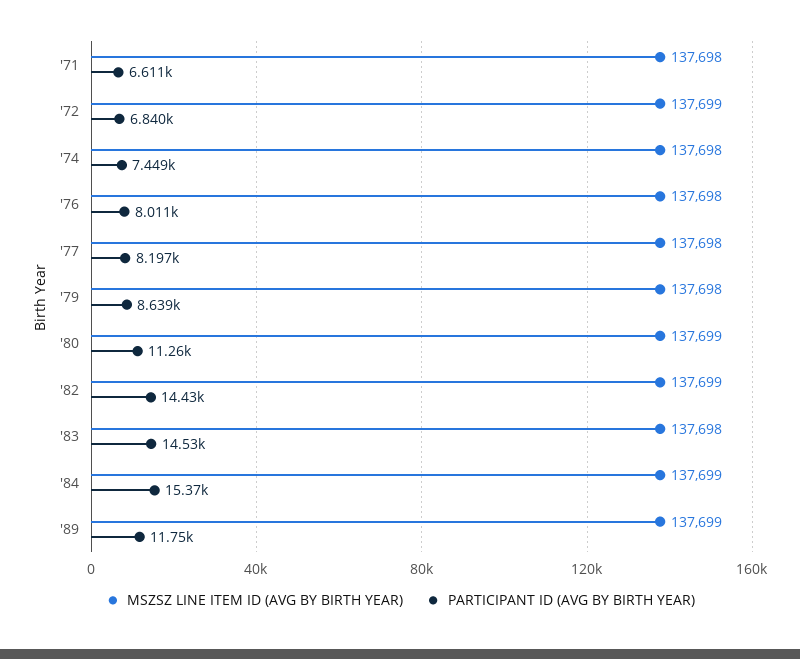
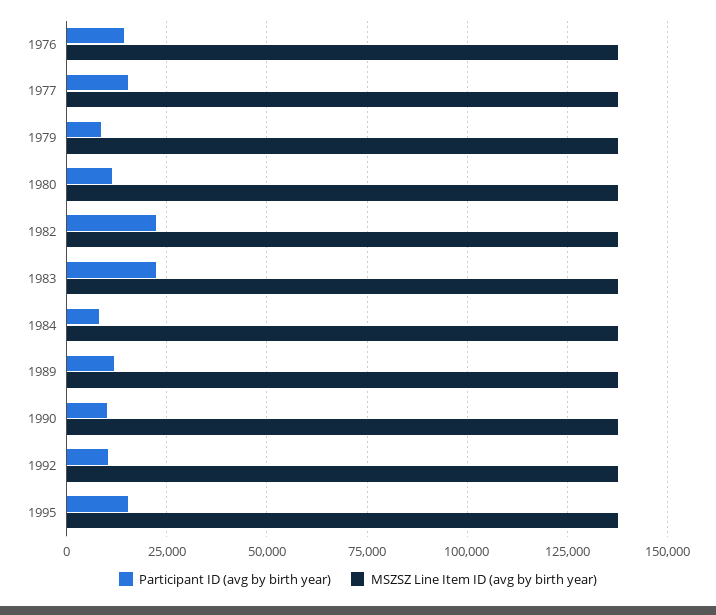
MSZSZ LINE ITEM ID (AVG BY BIRTH YEAR), '71: 137698 -> none
PARTICIPANT ID (AVG BY BIRTH YEAR), '71: 6611 -> none
MSZSZ LINE ITEM ID (AVG BY BIRTH YEAR), '72: 137699 -> none
PARTICIPANT ID (AVG BY BIRTH YEAR), '72: 6840 -> none
MSZSZ LINE ITEM ID (AVG BY BIRTH YEAR), '74: 137698 -> none
PARTICIPANT ID (AVG BY BIRTH YEAR), '74: 7449 -> none
PARTICIPANT ID (AVG BY BIRTH YEAR), '76: 8011 -> 15000
PARTICIPANT ID (AVG BY BIRTH YEAR), '77: 8197 -> 15000
PARTICIPANT ID (AVG BY BIRTH YEAR), '82: 14430 -> 22500
PARTICIPANT ID (AVG BY BIRTH YEAR), '83: 14530 -> 22500
PARTICIPANT ID (AVG BY BIRTH YEAR), '84: 15370 -> 7500
PARTICIPANT ID (AVG BY BIRTH YEAR), 1990: none -> 10000
MSZSZ LINE ITEM ID (AVG BY BIRTH YEAR), 1990: none -> 137500
PARTICIPANT ID (AVG BY BIRTH YEAR), 1992: none -> 10000
MSZSZ LINE ITEM ID (AVG BY BIRTH YEAR), 1992: none -> 137500
PARTICIPANT ID (AVG BY BIRTH YEAR), 1995: none -> 15000
MSZSZ LINE ITEM ID (AVG BY BIRTH YEAR), 1995: none -> 137500

